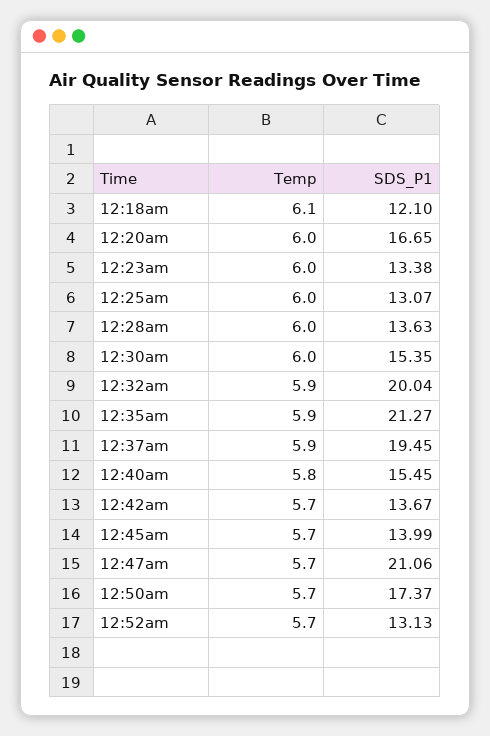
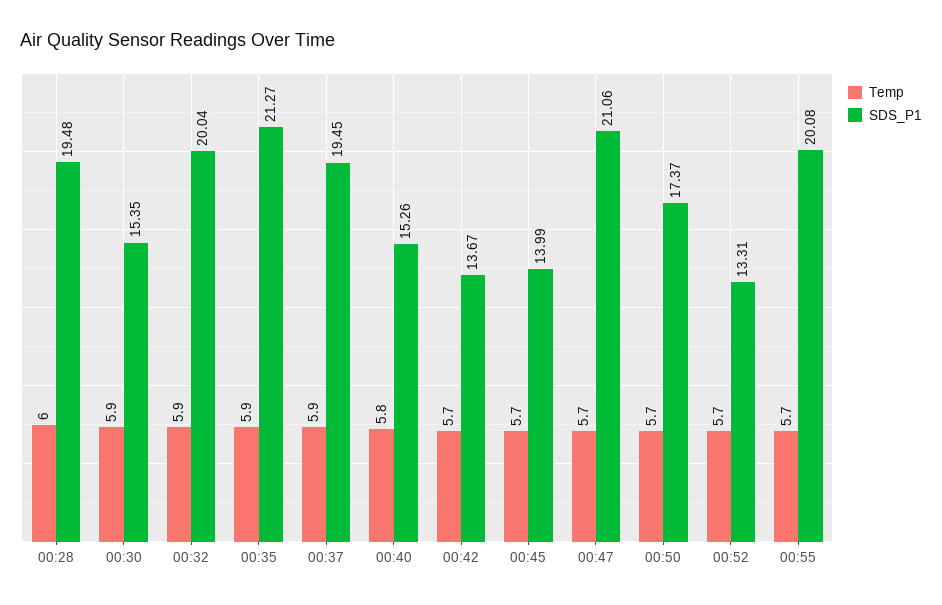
Temp, 12:18am: 6.1 -> none
SDS_P1, 12:18am: 12.1 -> none
Temp, 12:20am: 6 -> none
SDS_P1, 12:20am: 16.65 -> none
Temp, 12:23am: 6 -> none
SDS_P1, 12:23am: 13.38 -> none
Temp, 12:25am: 6 -> none
SDS_P1, 12:25am: 13.07 -> none
SDS_P1, 12:28am: 13.63 -> 19.48
Temp, 12:30am: 6 -> 5.9
SDS_P1, 12:40am: 15.45 -> 15.26
SDS_P1, 12:52am: 13.13 -> 13.31
Temp, 00:55: none -> 5.7
SDS_P1, 00:55: none -> 20.08

